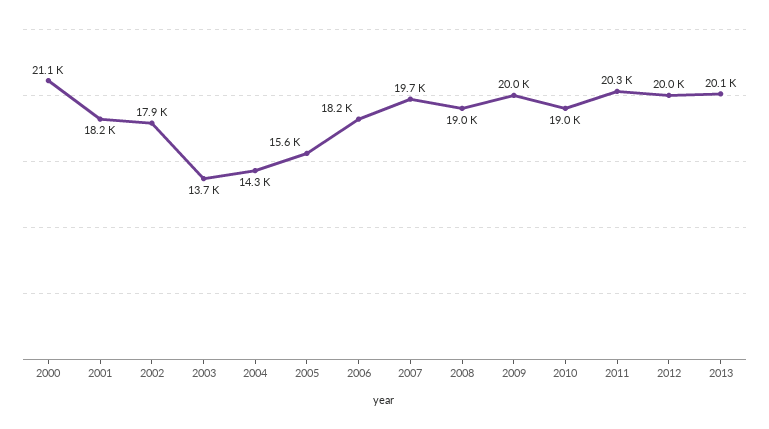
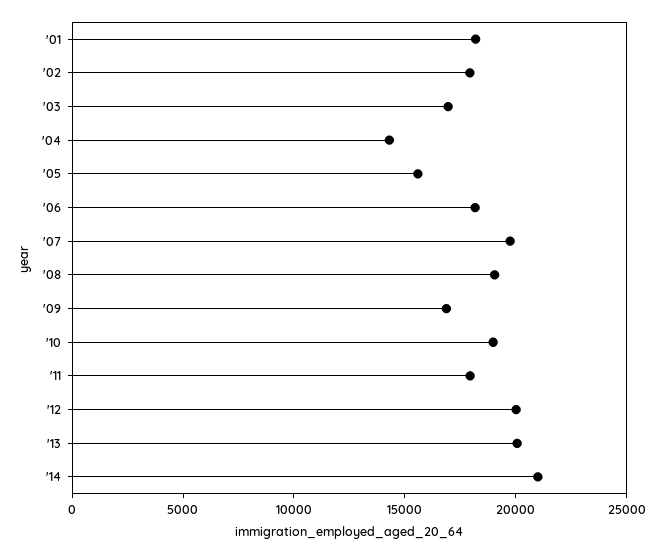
2000: 21100 -> none
2003: 13700 -> 17000
2009: 20000 -> 17000
2011: 20300 -> 18000
'14: none -> 21000

